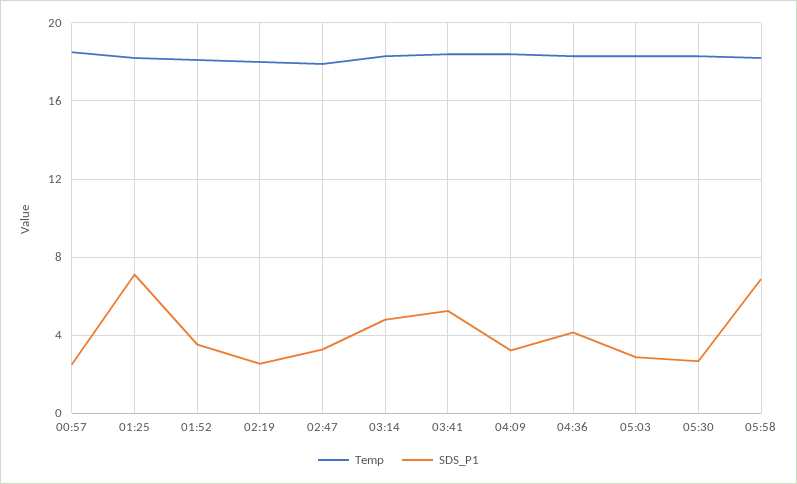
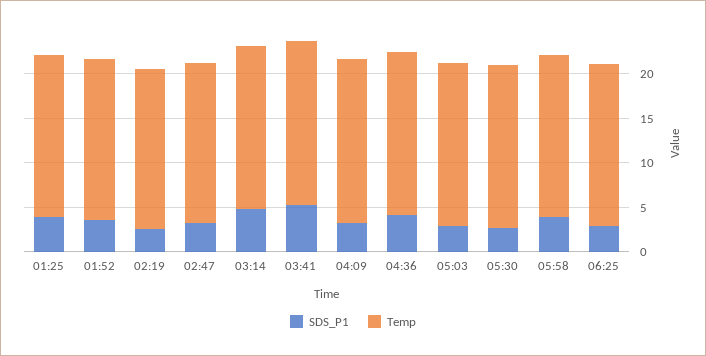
Temp, 00:57: 18.5 -> none
SDS_P1, 00:57: 2.5 -> none
SDS_P1, 01:25: 7 -> 4
SDS_P1, 05:58: 7 -> 4
SDS_P1, 06:25: none -> 3
Temp, 06:25: none -> 18

